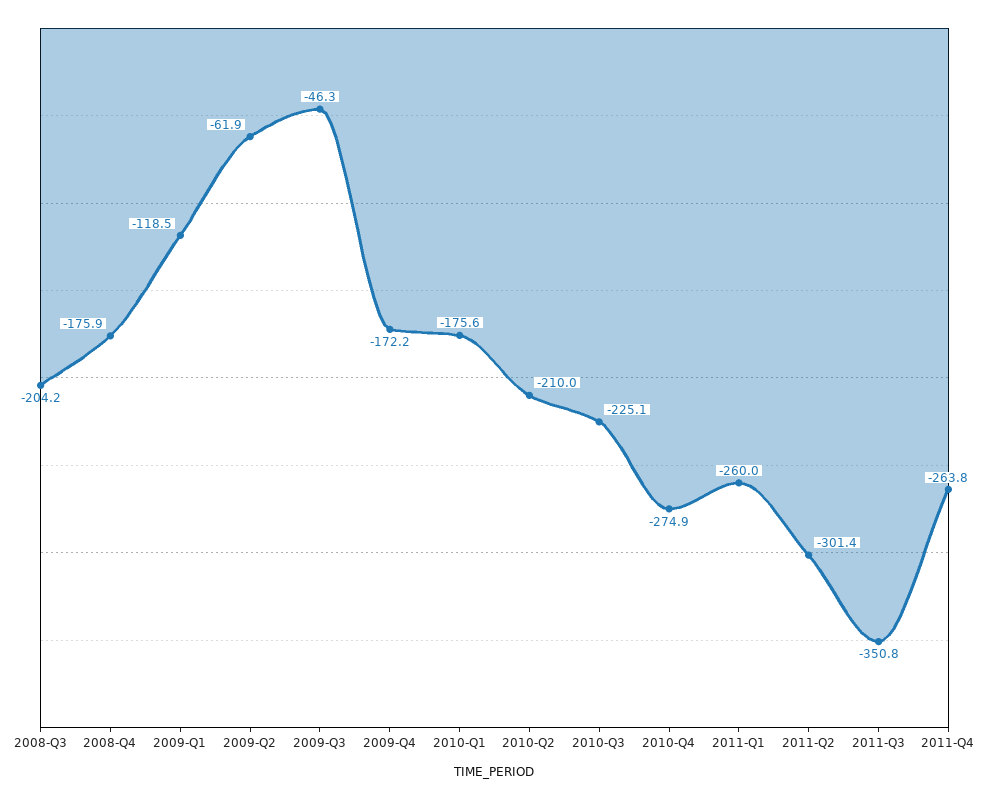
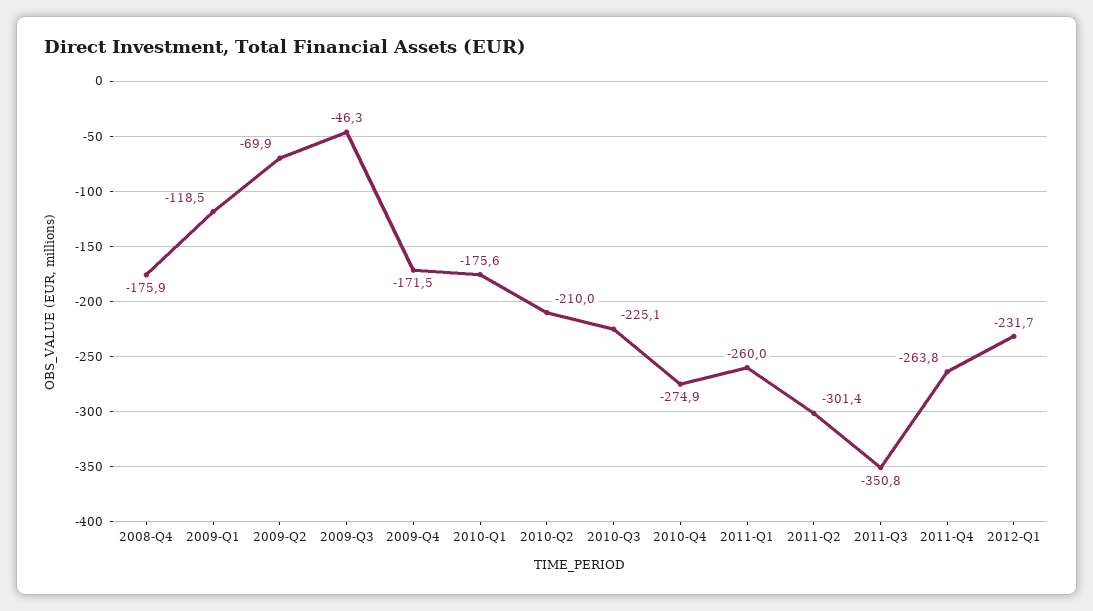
2008-Q3: -204.2 -> none
2009-Q2: -61.9 -> -69.9
2009-Q4: -172.2 -> -171.5
2012-Q1: none -> -231.7

